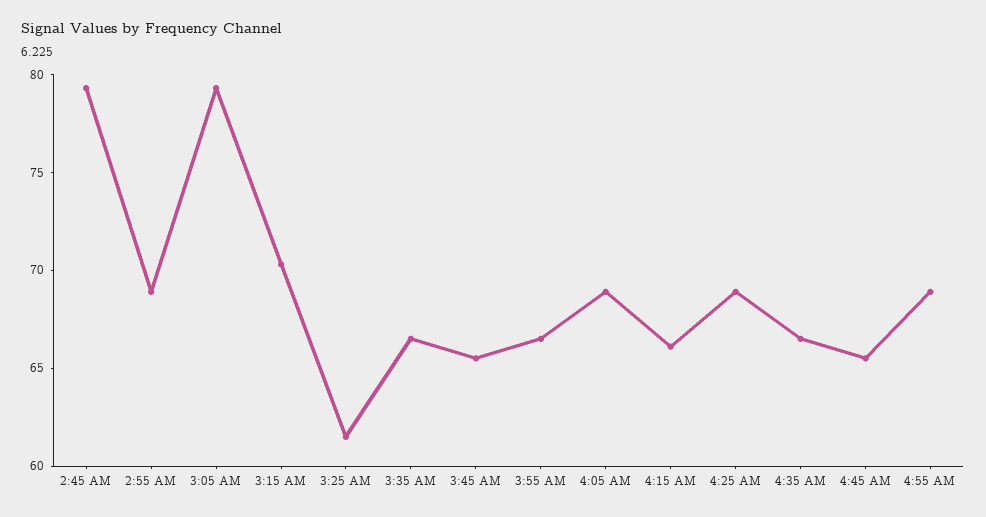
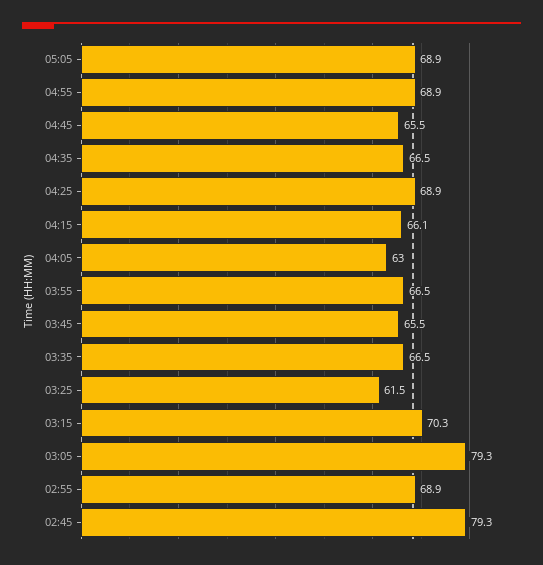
4:05 AM: 69 -> 63
05:05: none -> 68.9

